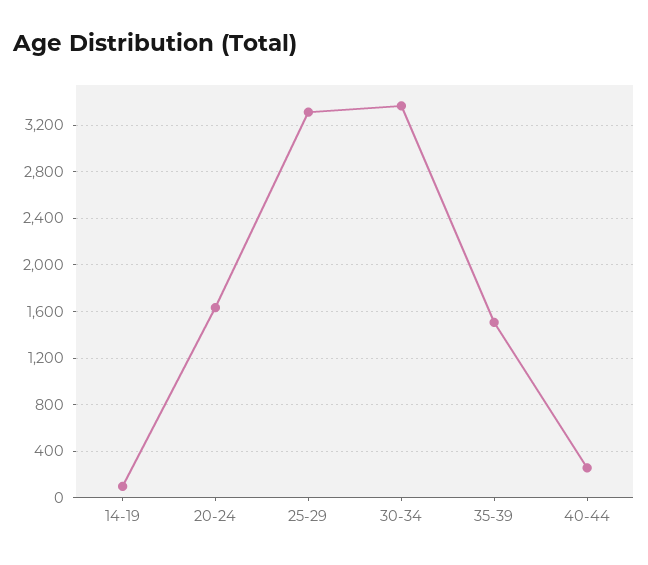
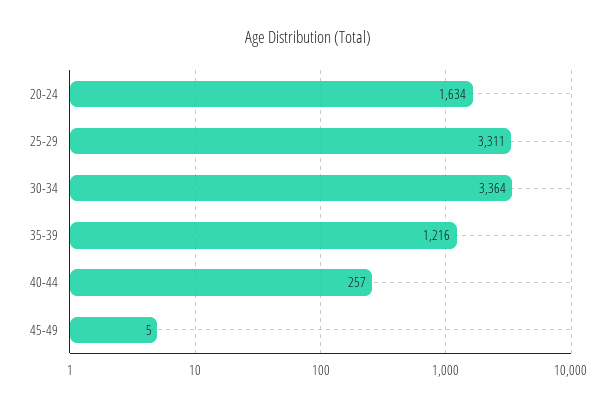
14-19: 100 -> none
35-39: 1500 -> 1216
45-49: none -> 5

